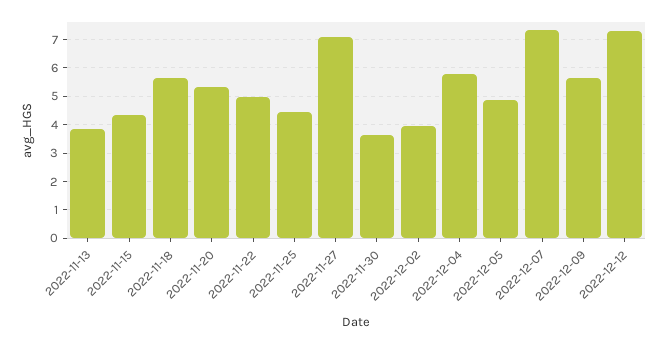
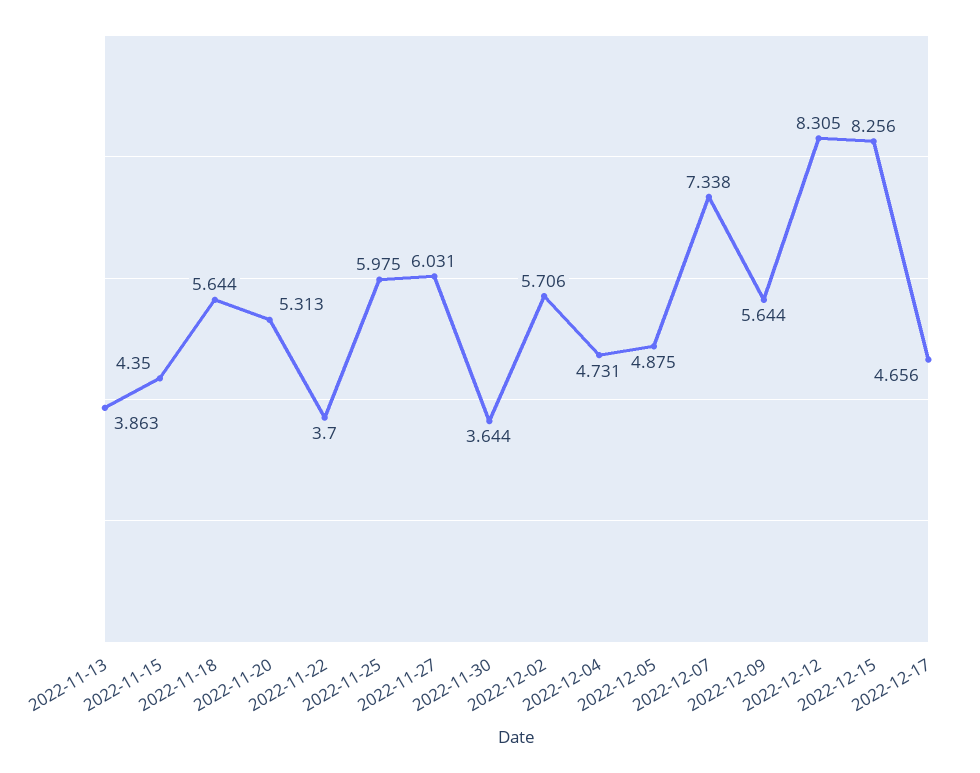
2022-11-22: 5 -> 3.7
2022-11-25: 4.5 -> 5.975
2022-11-27: 7 -> 6.031
2022-12-02: 4 -> 5.706
2022-12-04: 5.75 -> 4.731
2022-12-12: 7.25 -> 8.305
2022-12-15: none -> 8.256
2022-12-17: none -> 4.656

